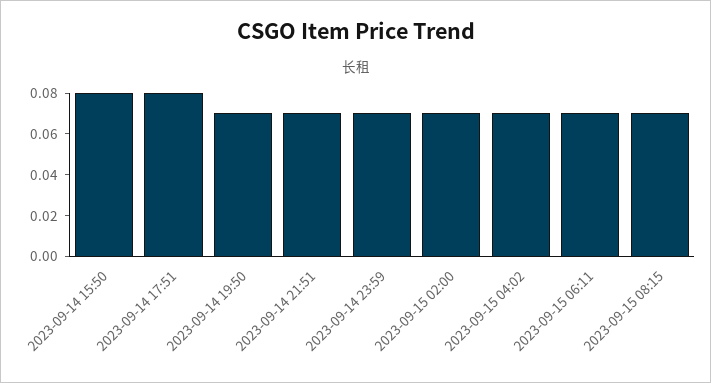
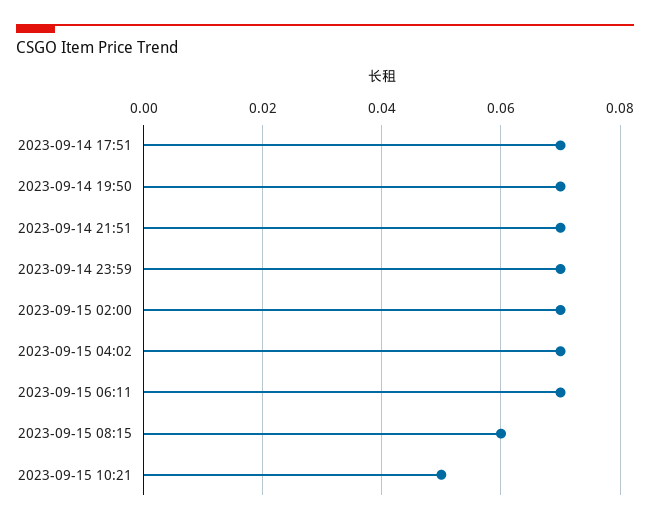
2023-09-14 15:50: 0.08 -> none
2023-09-14 17:51: 0.08 -> 0.07
2023-09-15 08:15: 0.07 -> 0.06
2023-09-15 10:21: none -> 0.05

